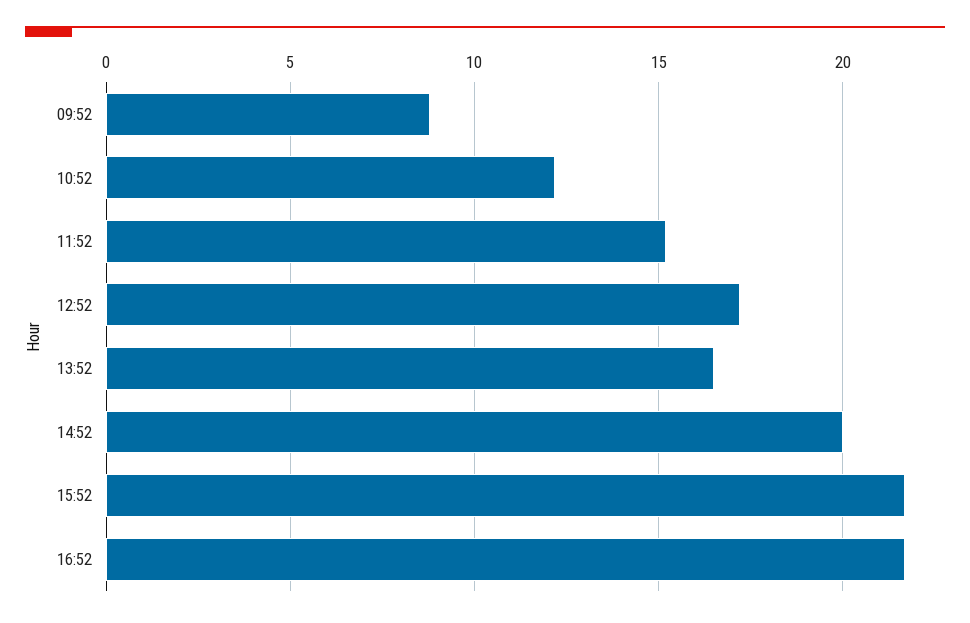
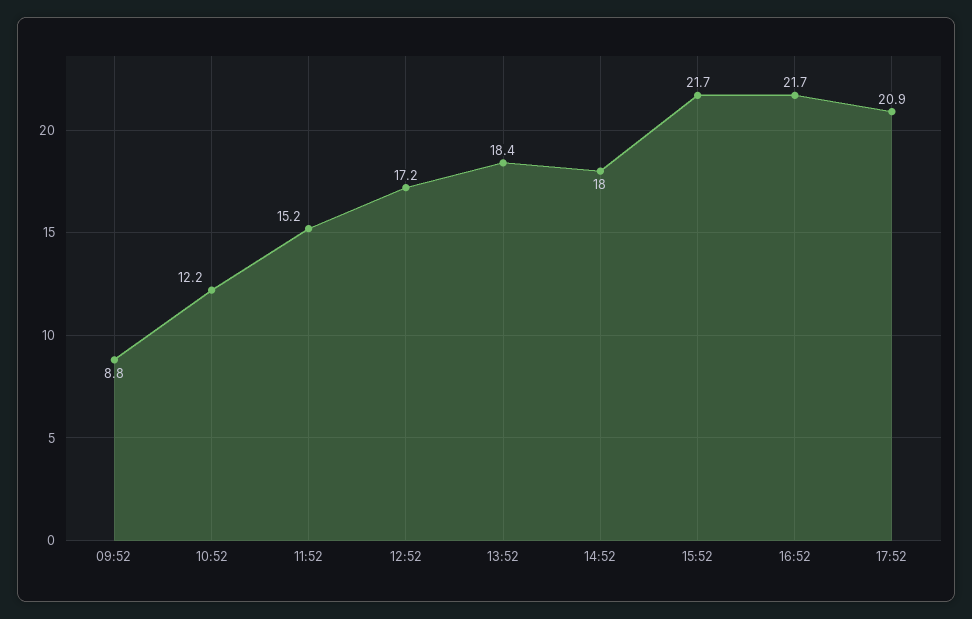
13:52: 16.5 -> 18.4
14:52: 20 -> 18
17:52: none -> 20.9

